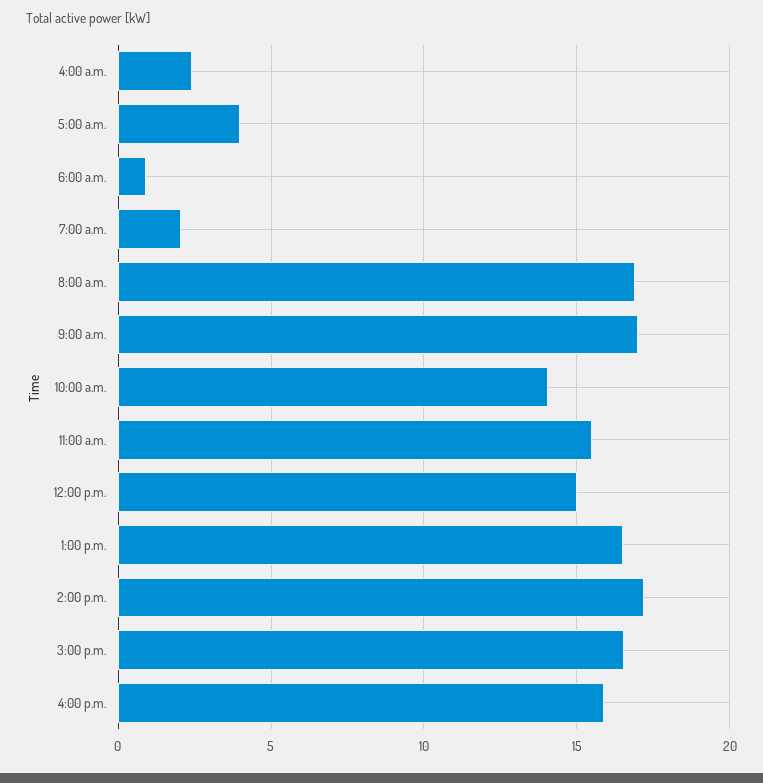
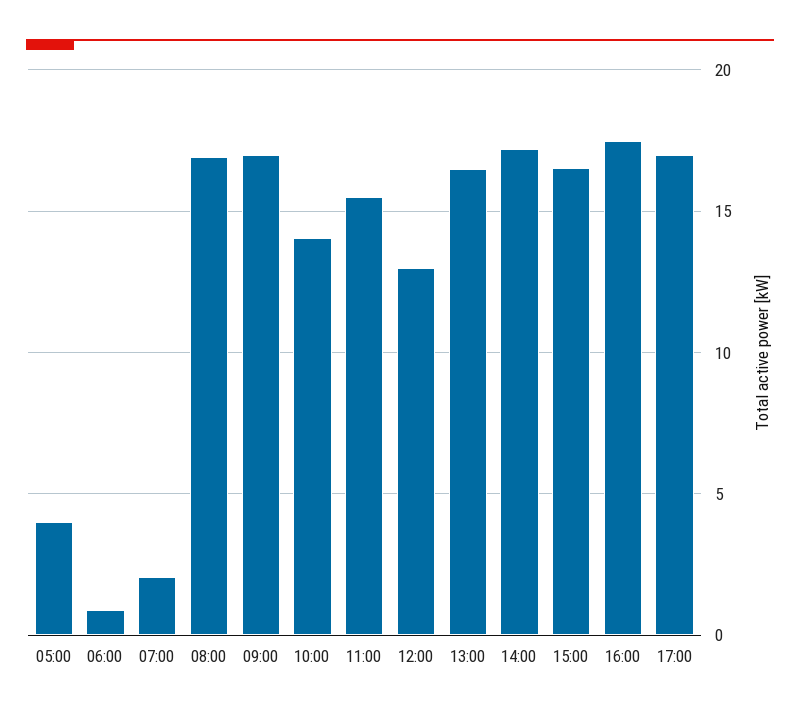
4:00 a.m.: 2.5 -> none
12:00 p.m.: 15 -> 13
4:00 p.m.: 16 -> 17.5
17:00: none -> 17

